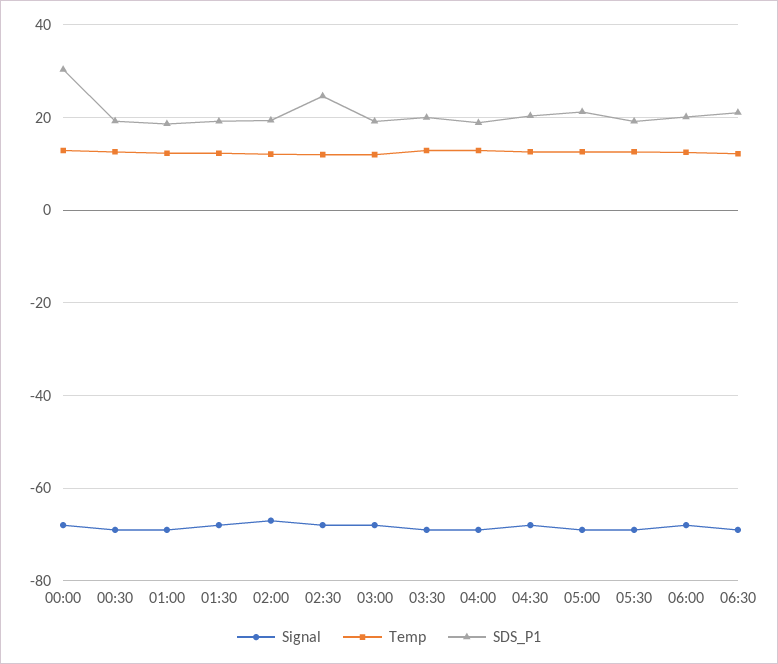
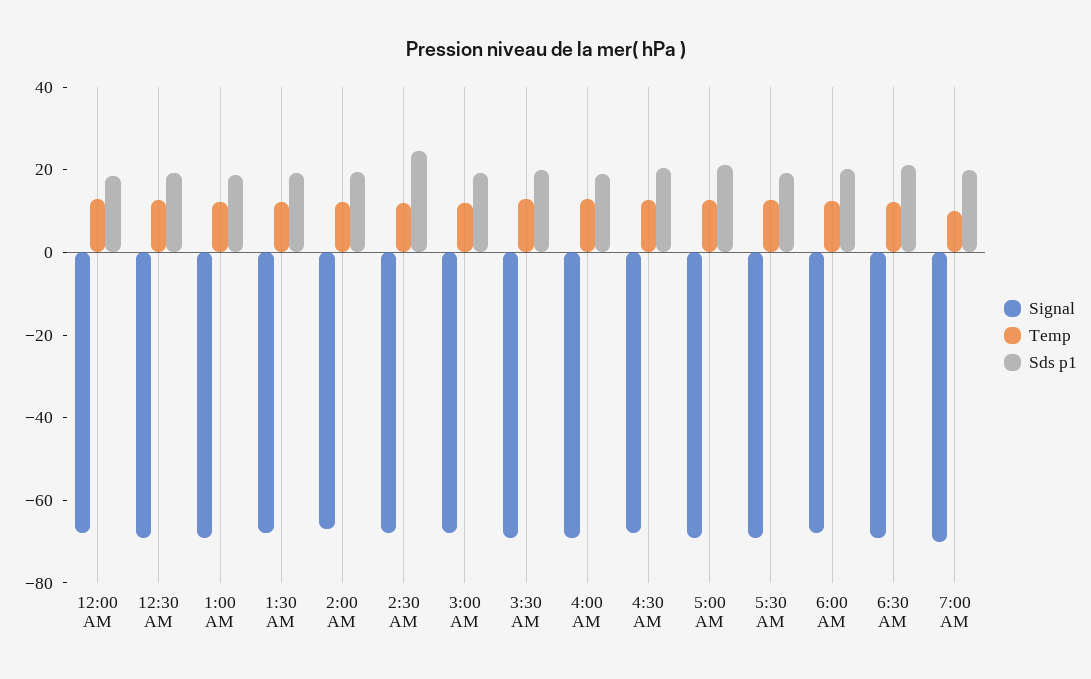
SDS_P1, 00:00: 30 -> 20
Signal, 7:00 AM: none -> -70
Temp, 7:00 AM: none -> 10
SDS_P1, 7:00 AM: none -> 20

